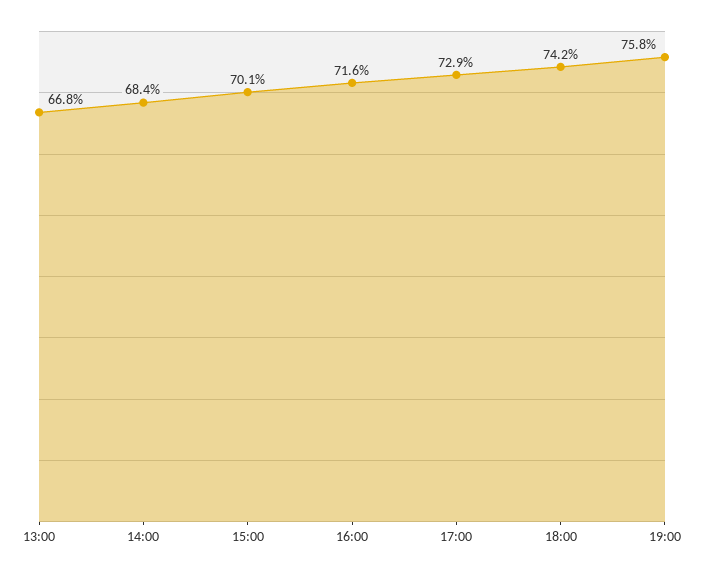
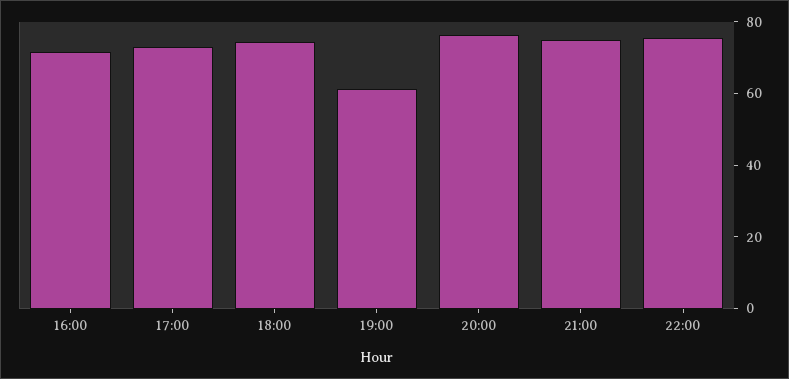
13:00: 66.8 -> none
14:00: 68.4 -> none
15:00: 70.1 -> none
19:00: 75.8 -> 60
20:00: none -> 75
21:00: none -> 75
22:00: none -> 75

